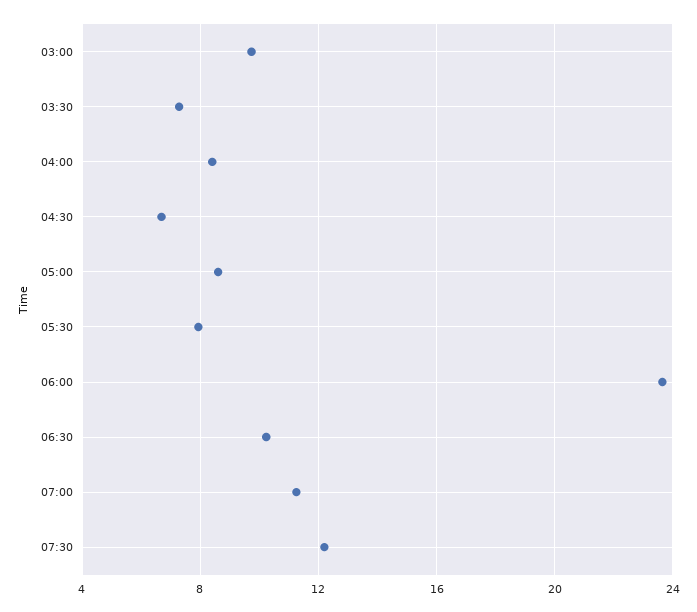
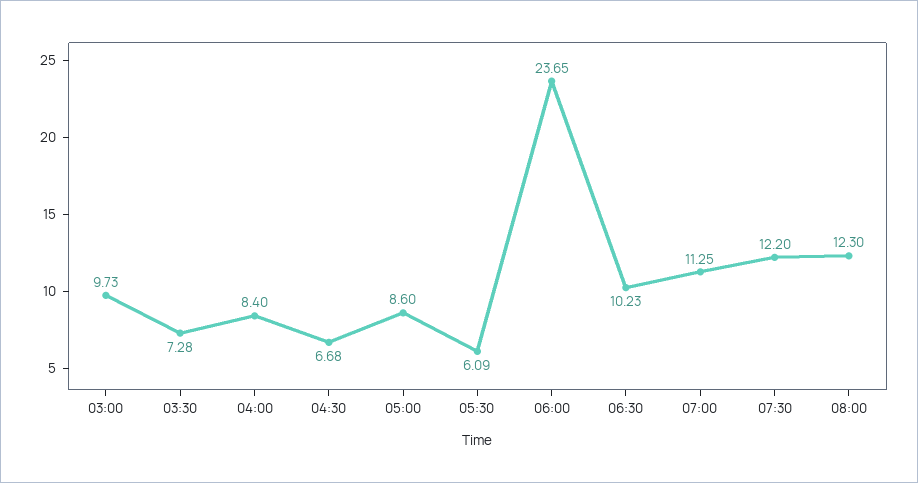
05:30: 8 -> 6.09
08:00: none -> 12.3

